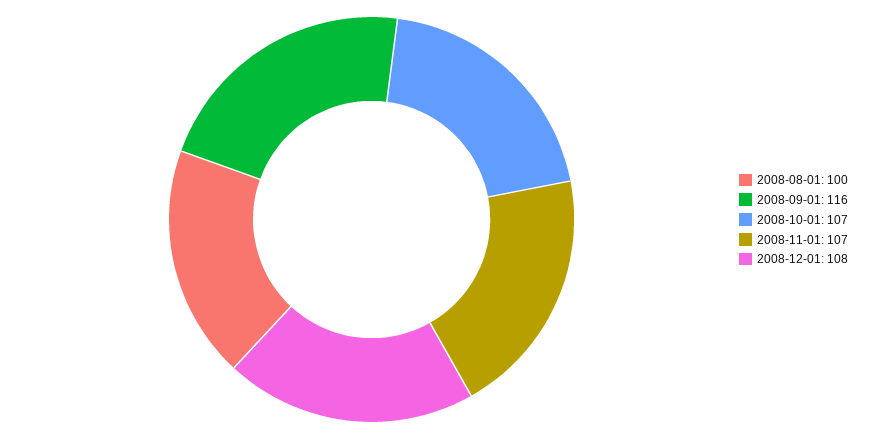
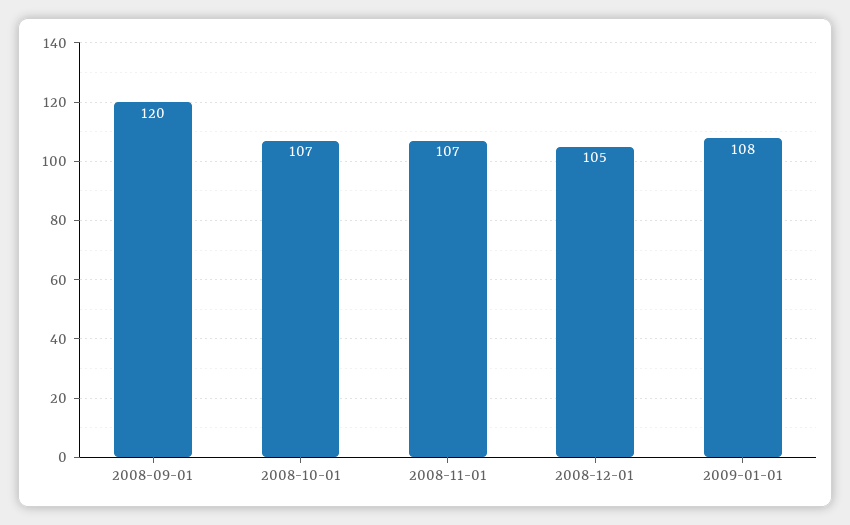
2008-08-01: 100 -> none
2008-09-01: 116 -> 120
2008-12-01: 108 -> 105
2009-01-01: none -> 108

